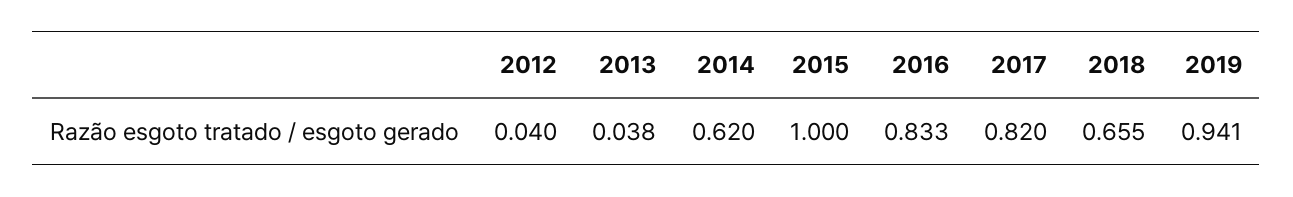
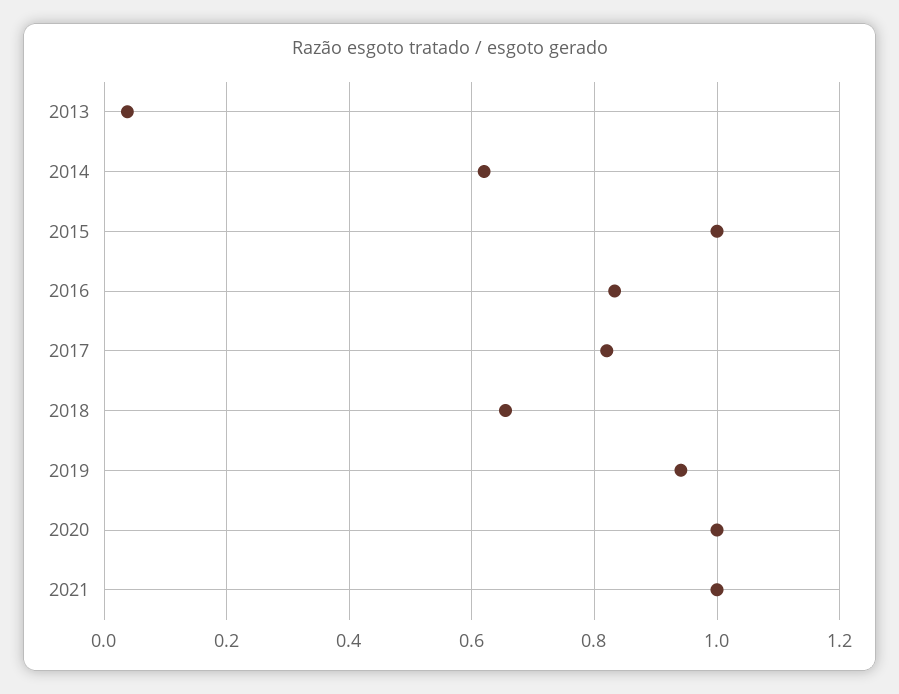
2012: 0.04 -> none
2020: none -> 1
2021: none -> 1

